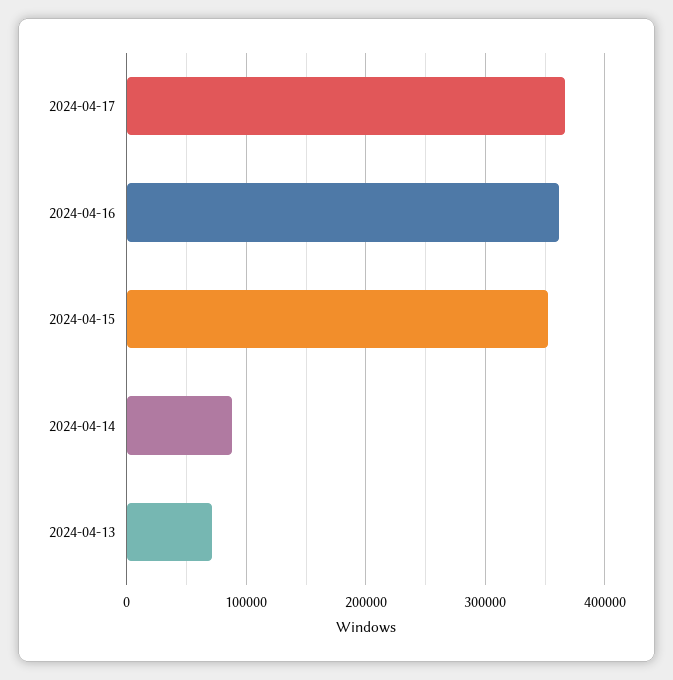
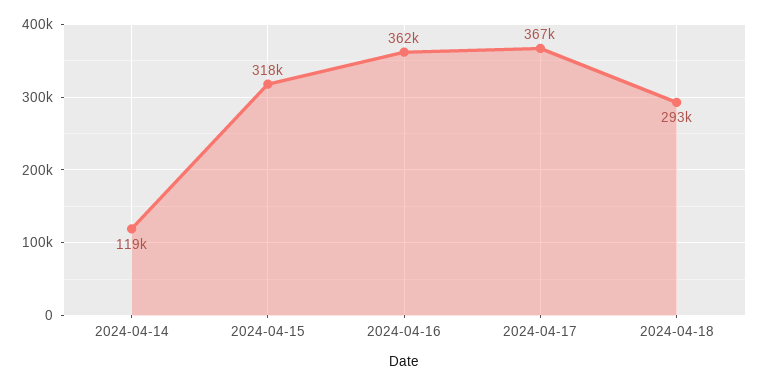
2024-04-15: 350000 -> 318000
2024-04-14: 90000 -> 119000
2024-04-13: 70000 -> none
2024-04-18: none -> 293000

